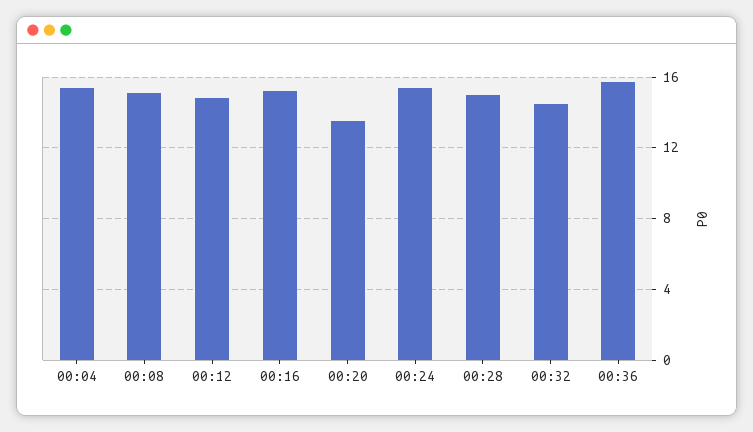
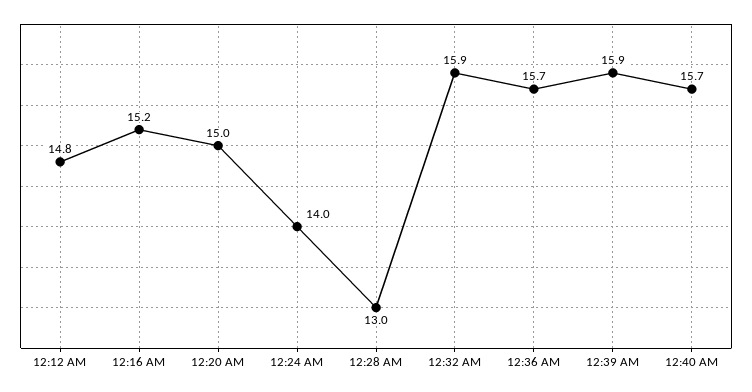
00:04: 15.5 -> none
00:08: 15 -> none
00:20: 13.5 -> 15
00:24: 15.5 -> 14
00:28: 15 -> 13
00:32: 14.5 -> 15.9
12:39 AM: none -> 15.9
12:40 AM: none -> 15.7

